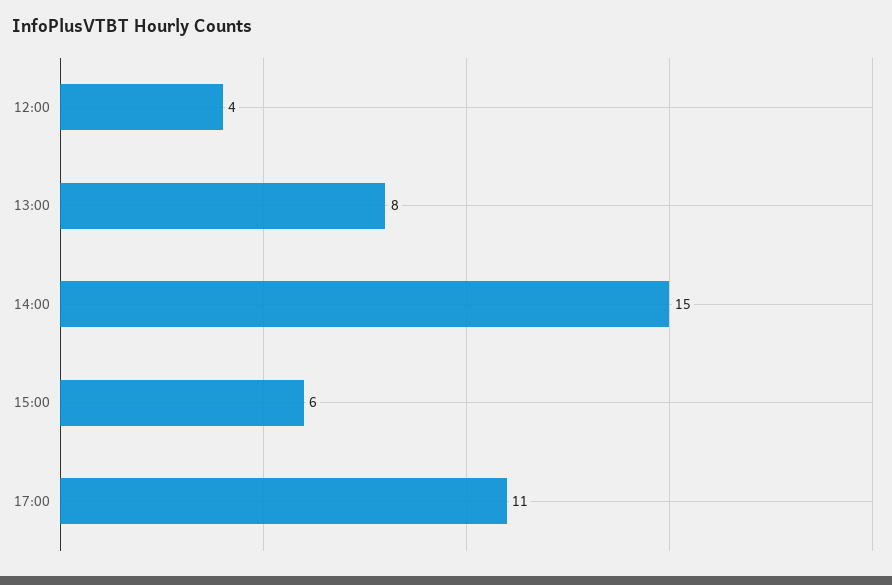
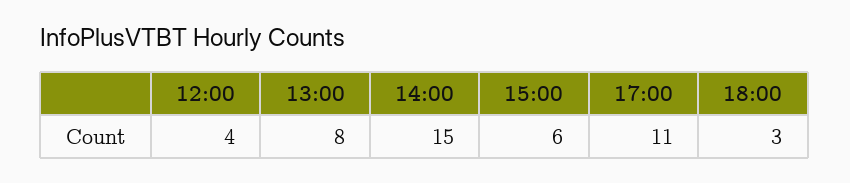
18:00: none -> 3

